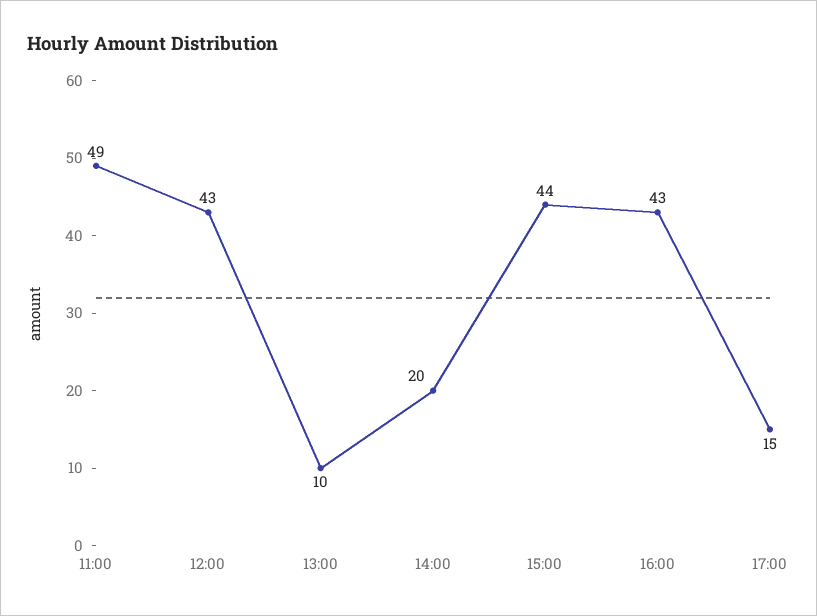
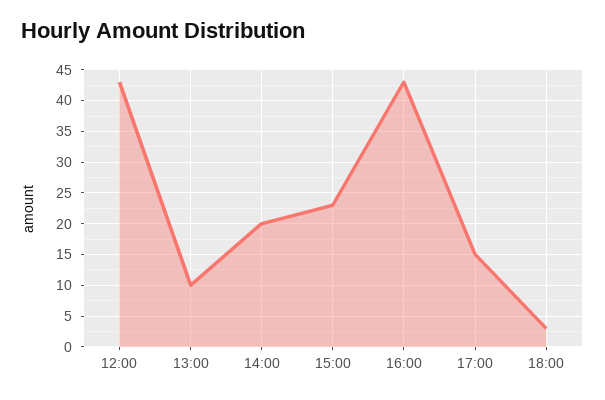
11:00: 49 -> none
15:00: 44 -> 23
18:00: none -> 3

